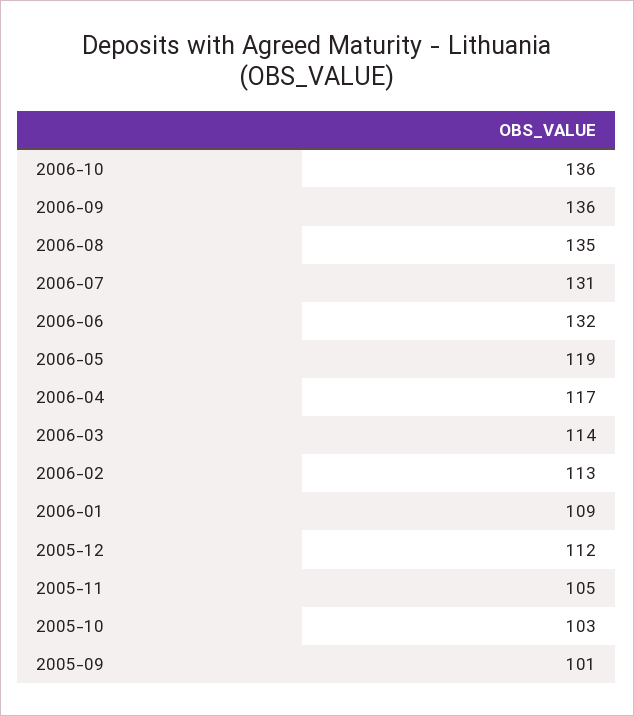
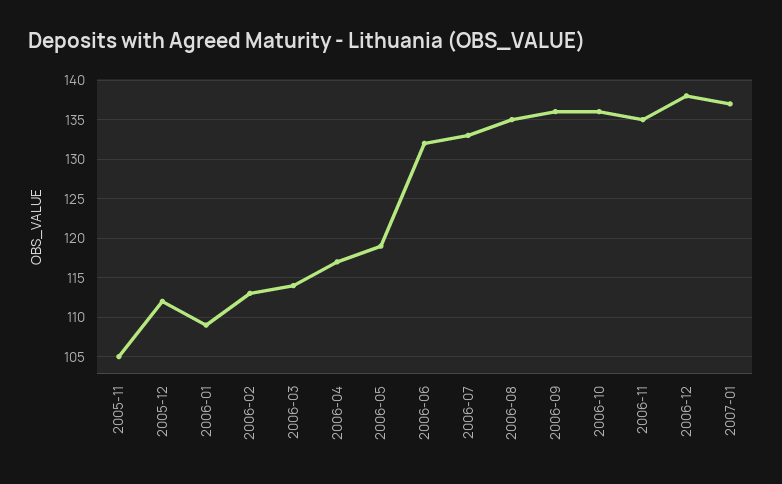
2006-07: 131 -> 133
2005-10: 103 -> none
2005-09: 101 -> none
2006-11: none -> 135
2006-12: none -> 138
2007-01: none -> 137

